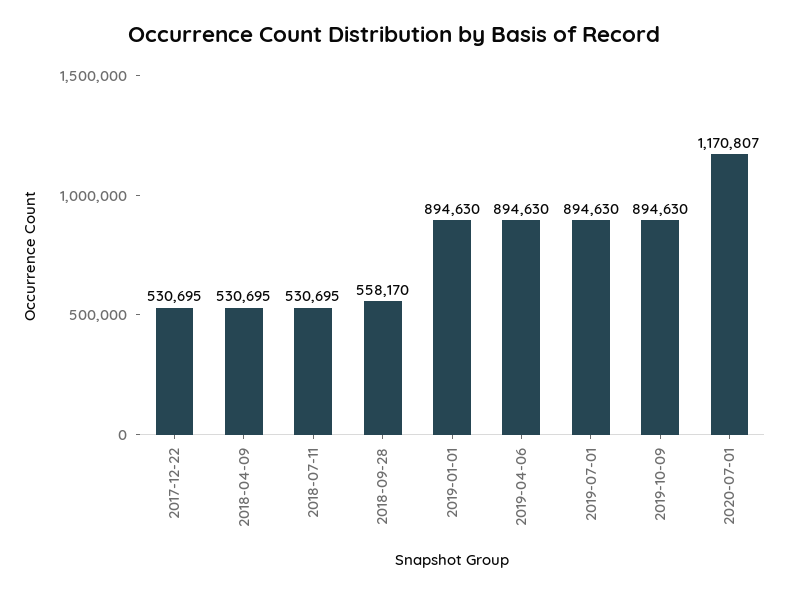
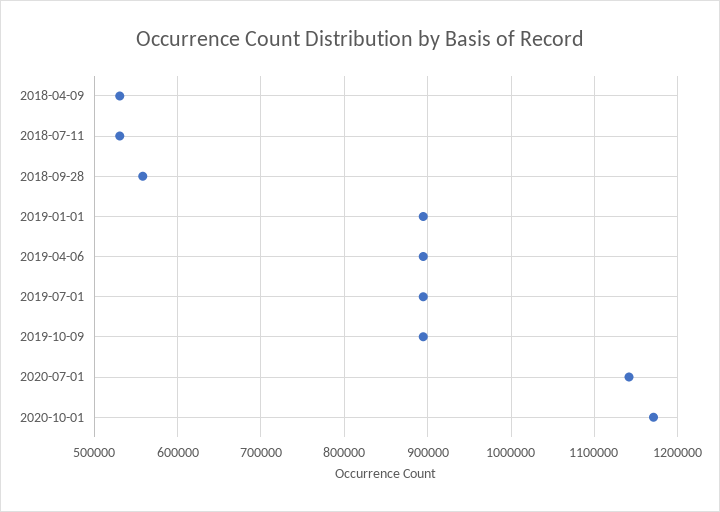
2017-12-22: 530695 -> none
2020-07-01: 1170807 -> 1140000
2020-10-01: none -> 1170000

